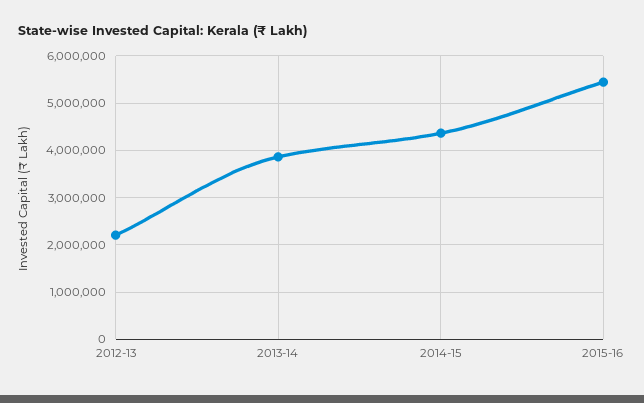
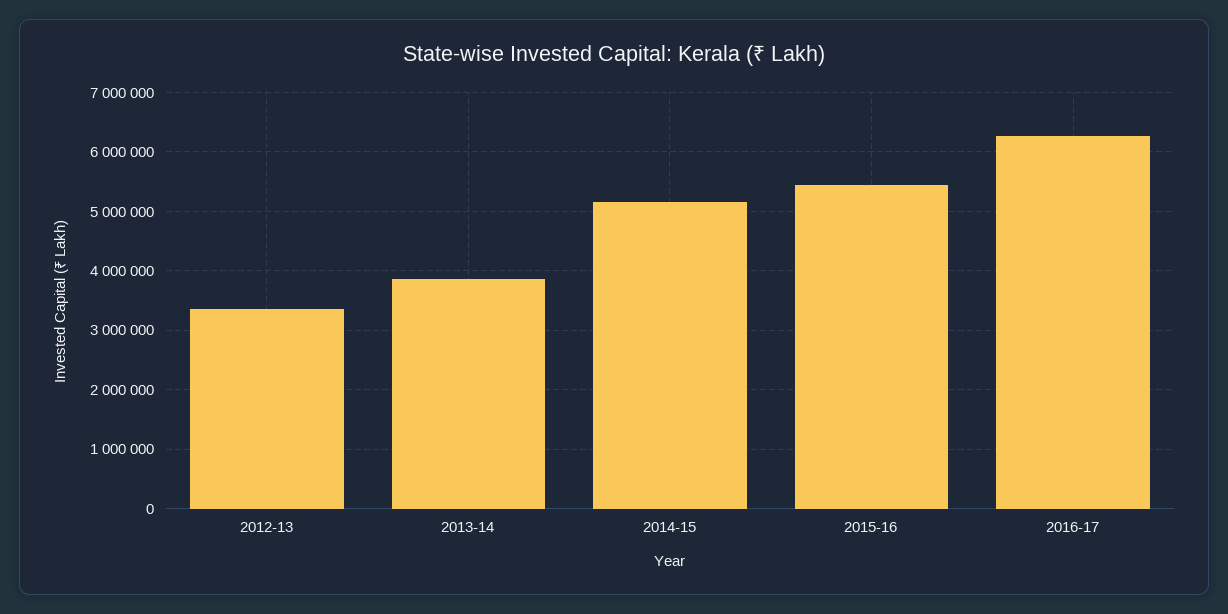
2012-13: 2200000 -> 3400000
2014-15: 4400000 -> 5200000
2016-17: none -> 6200000

